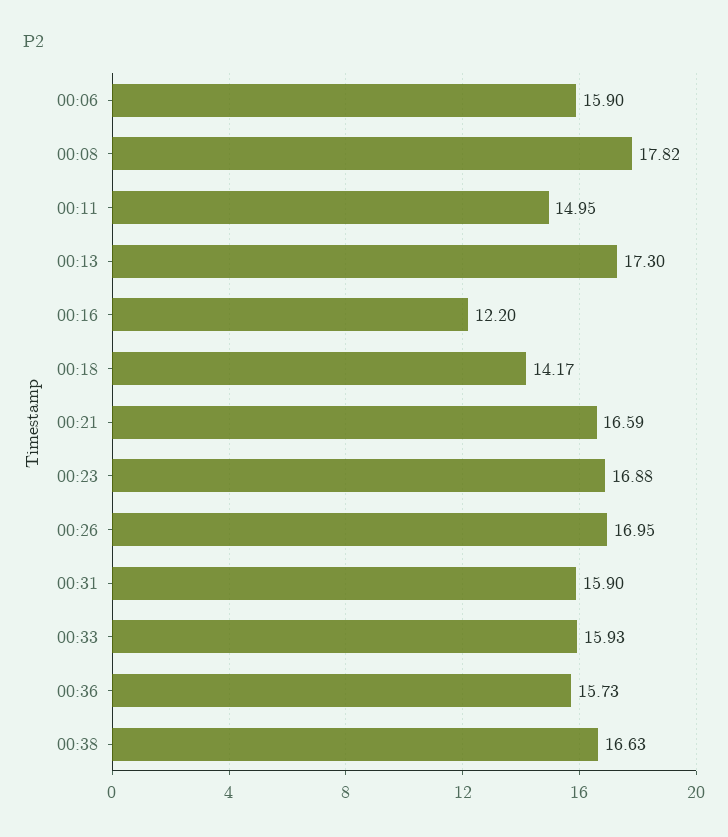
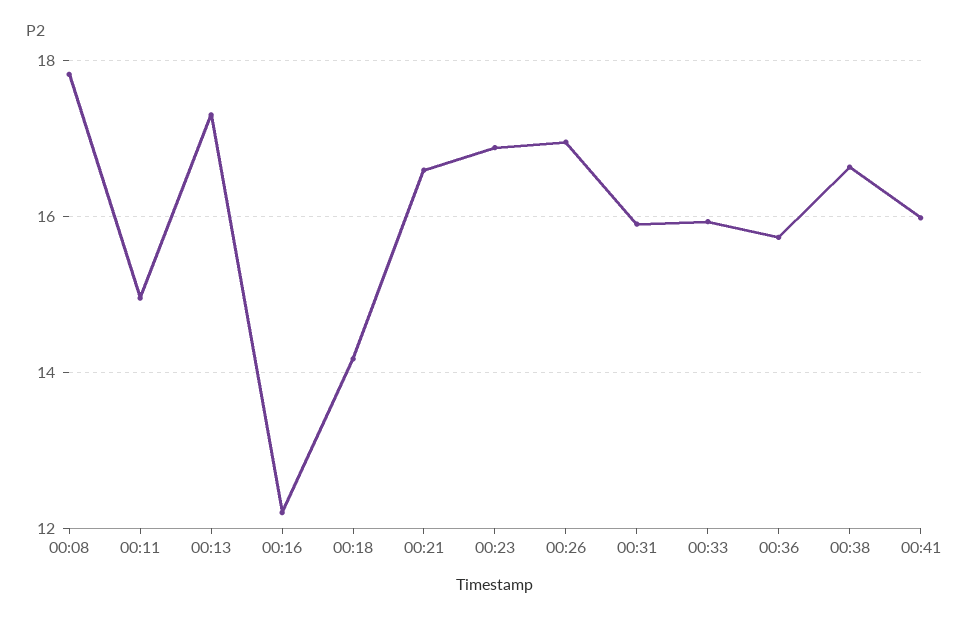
00:06: 15.9 -> none
00:41: none -> 16

